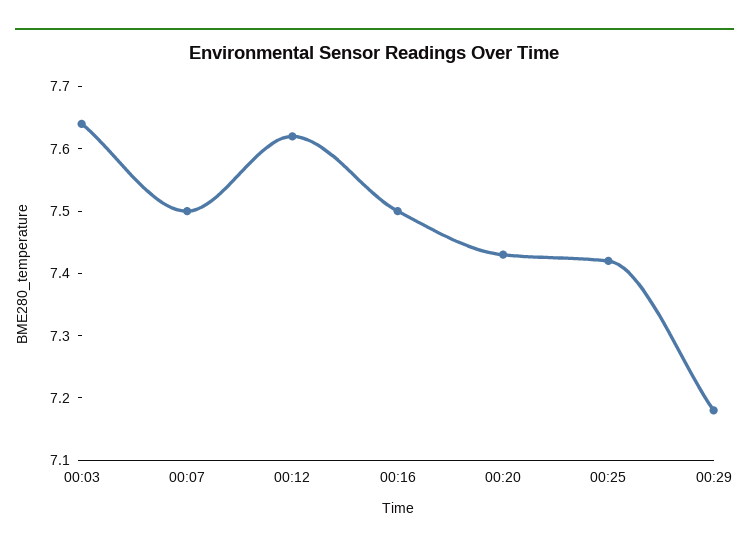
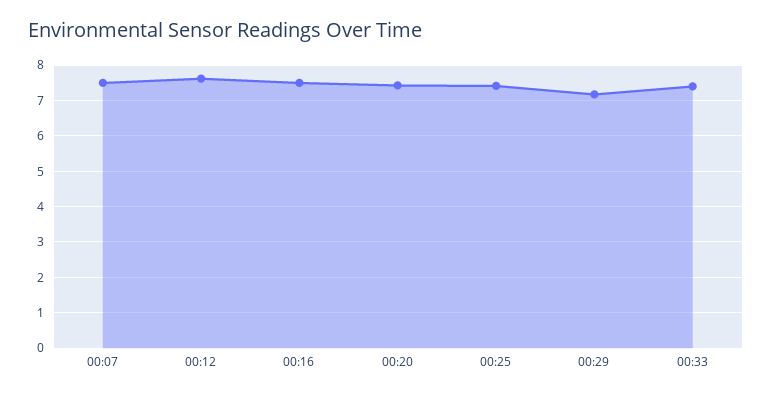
00:03: 7.65 -> none
00:33: none -> 7.4

